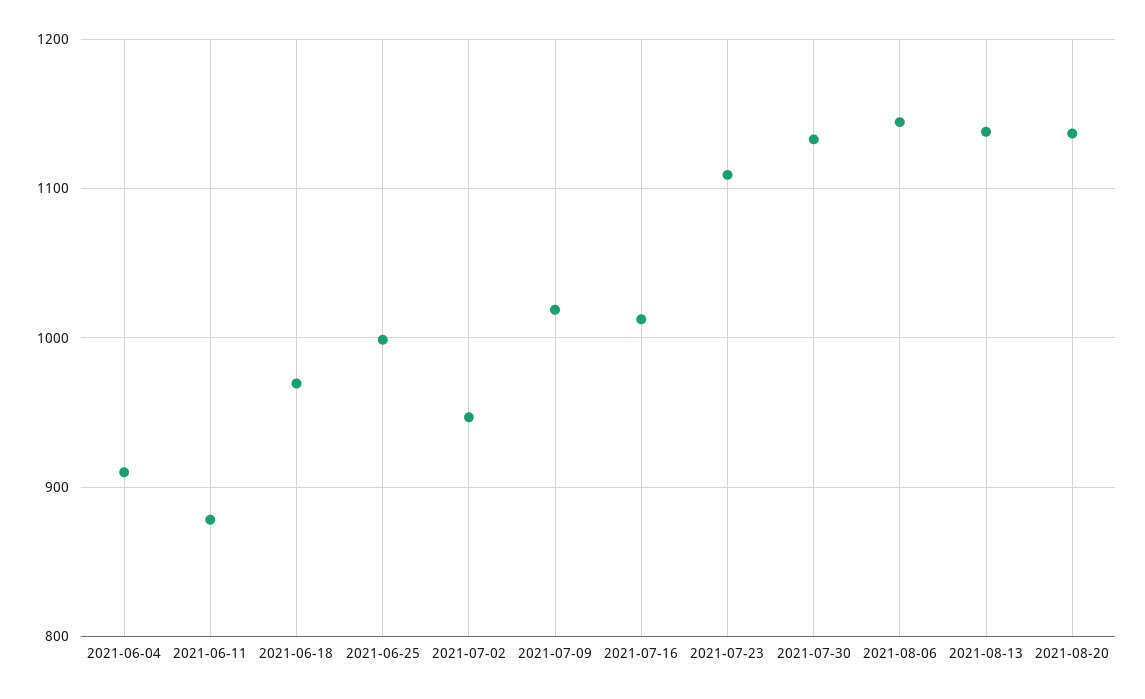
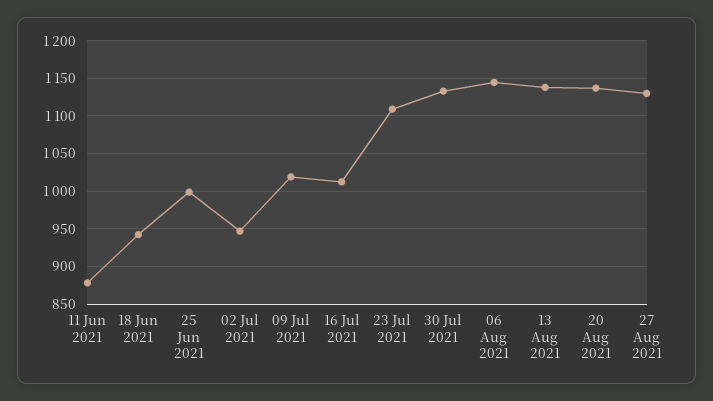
2021-06-04: 910 -> none
2021-06-18: 970 -> 940
27 Aug 2021: none -> 1130

